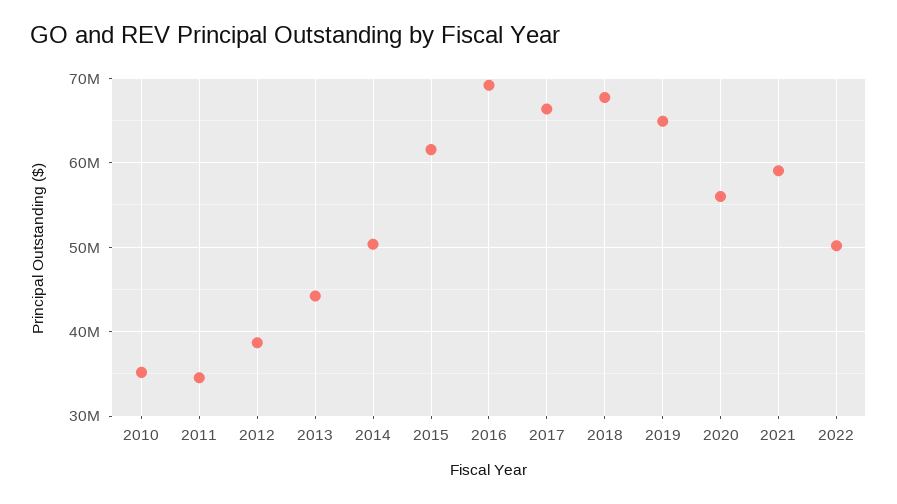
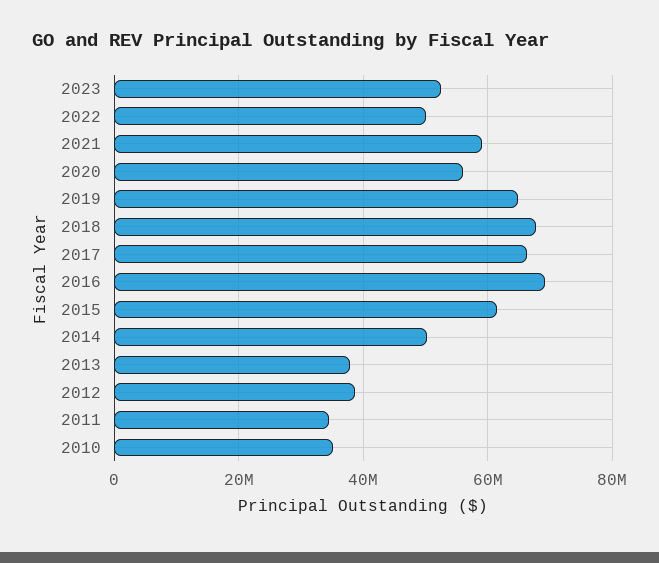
2013: 44000000 -> 38000000
2023: none -> 52000000

